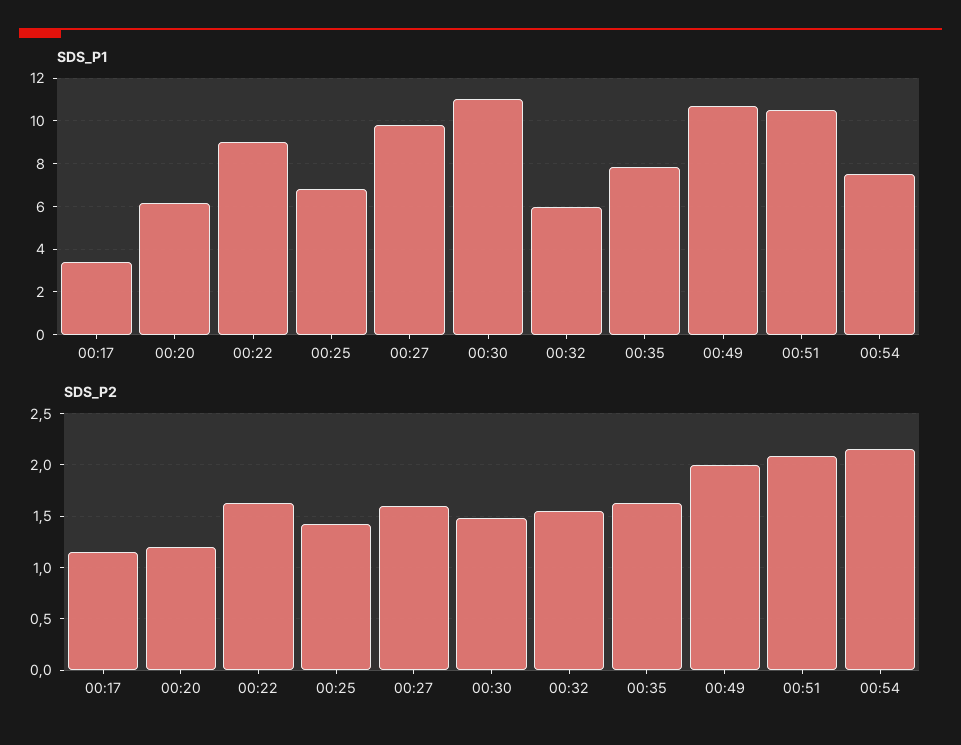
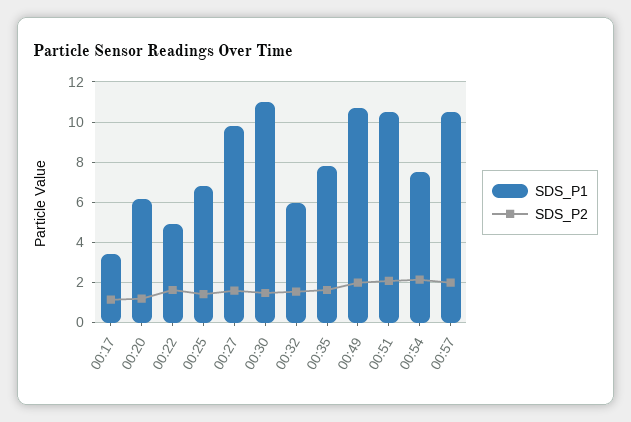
SDS_P1, 00:22: 9 -> 5
SDS_P1, 00:57: none -> 10.5
SDS_P2, 00:57: none -> 2

